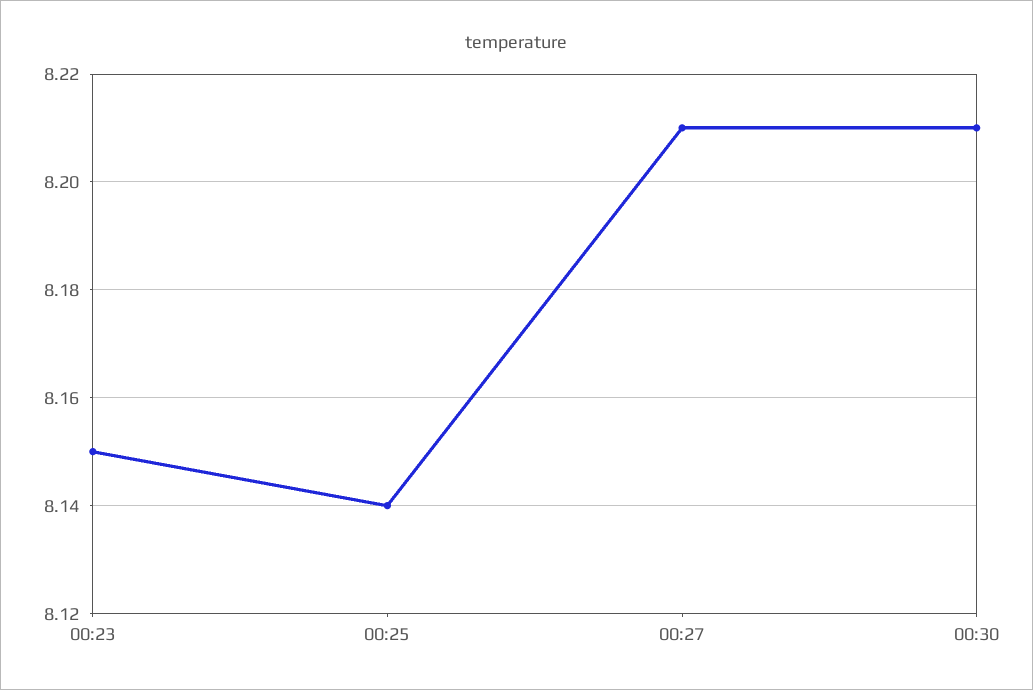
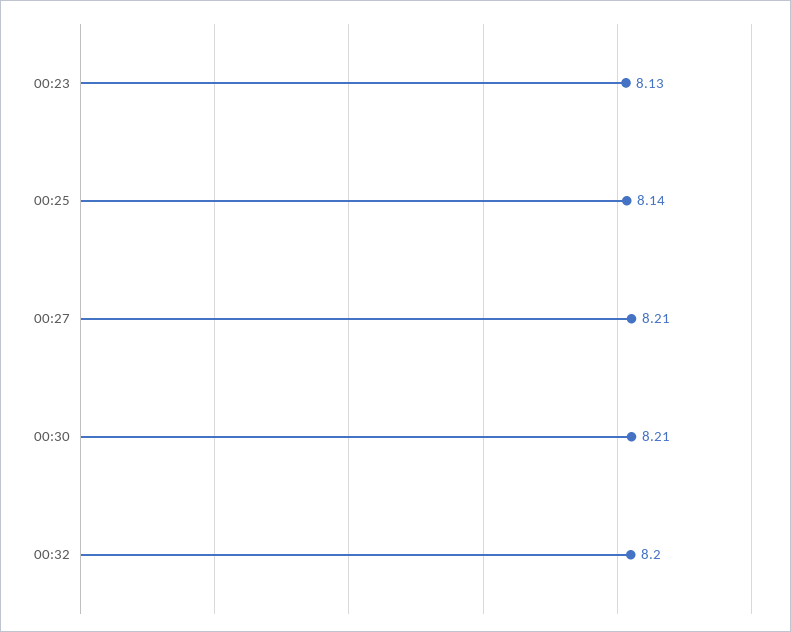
00:23: 8.15 -> 8.13
00:32: none -> 8.2

